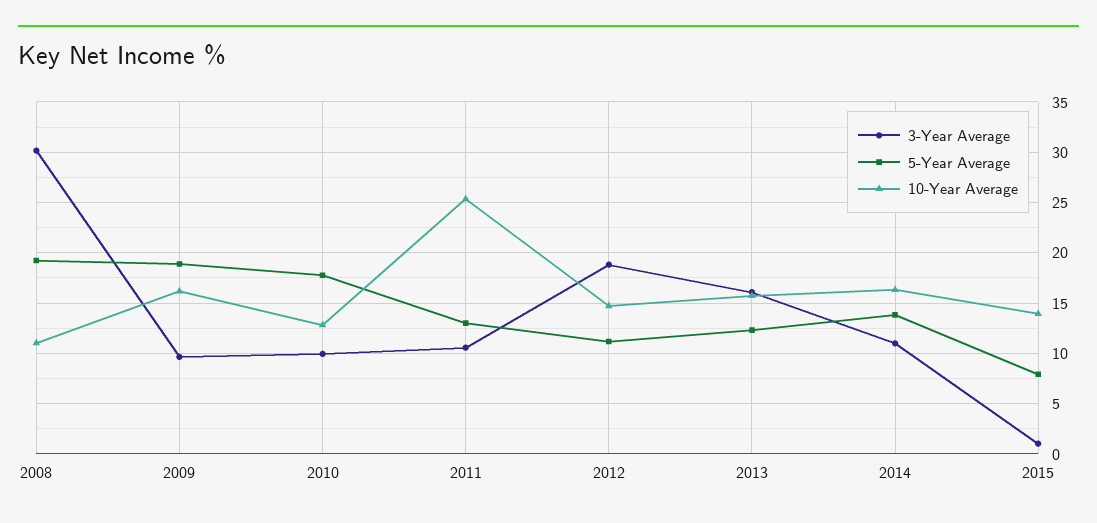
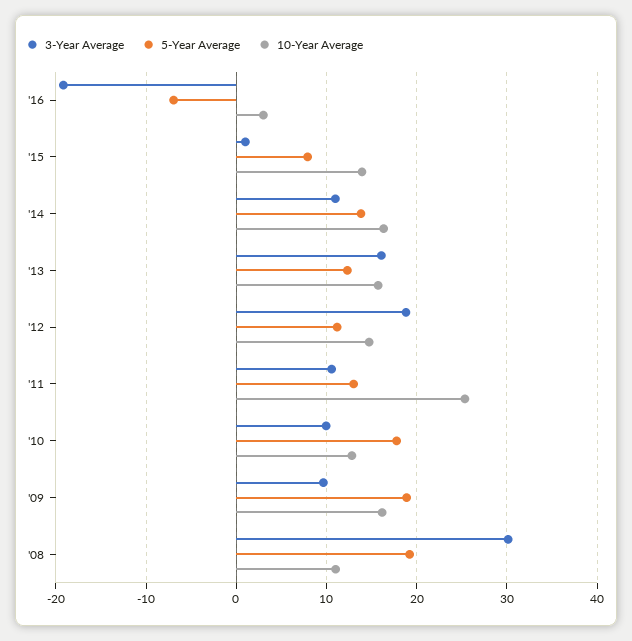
3-Year Average, '16: none -> -19
5-Year Average, '16: none -> -7
10-Year Average, '16: none -> 3

